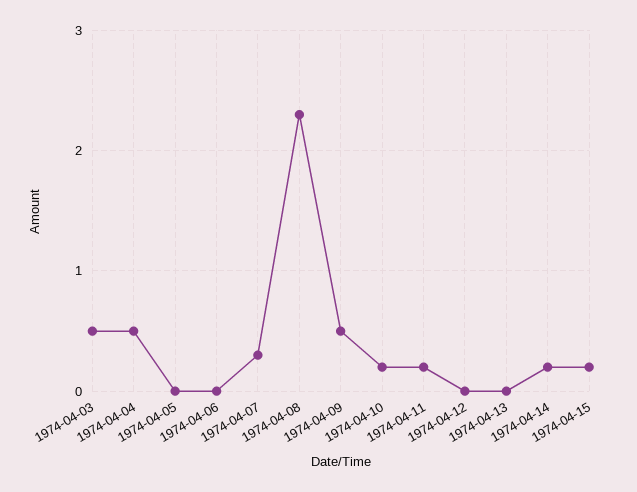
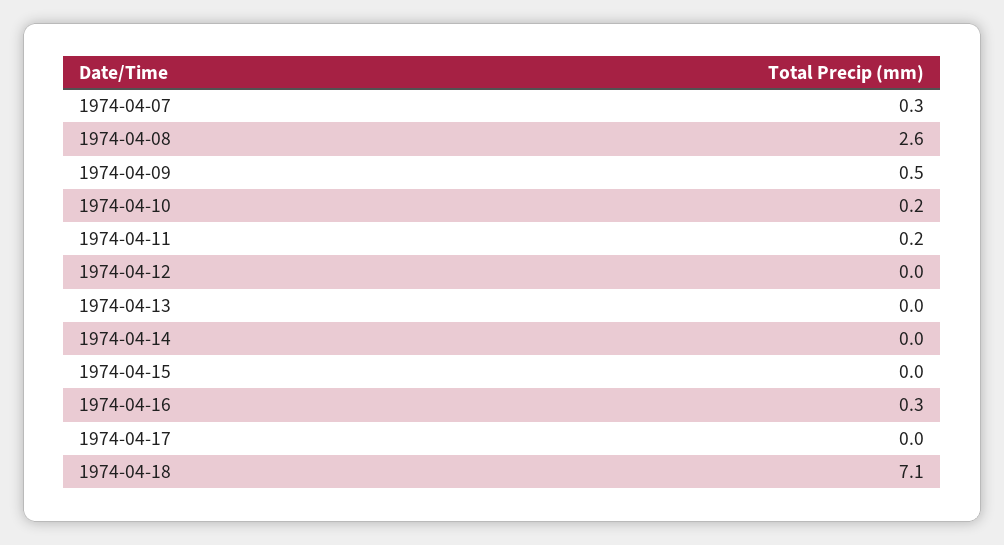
1974-04-03: 0.5 -> none
1974-04-04: 0.5 -> none
1974-04-05: 0 -> none
1974-04-06: 0 -> none
1974-04-08: 2.3 -> 2.6
1974-04-14: 0.2 -> 0
1974-04-15: 0.2 -> 0
1974-04-16: none -> 0.3
1974-04-17: none -> 0
1974-04-18: none -> 7.1

